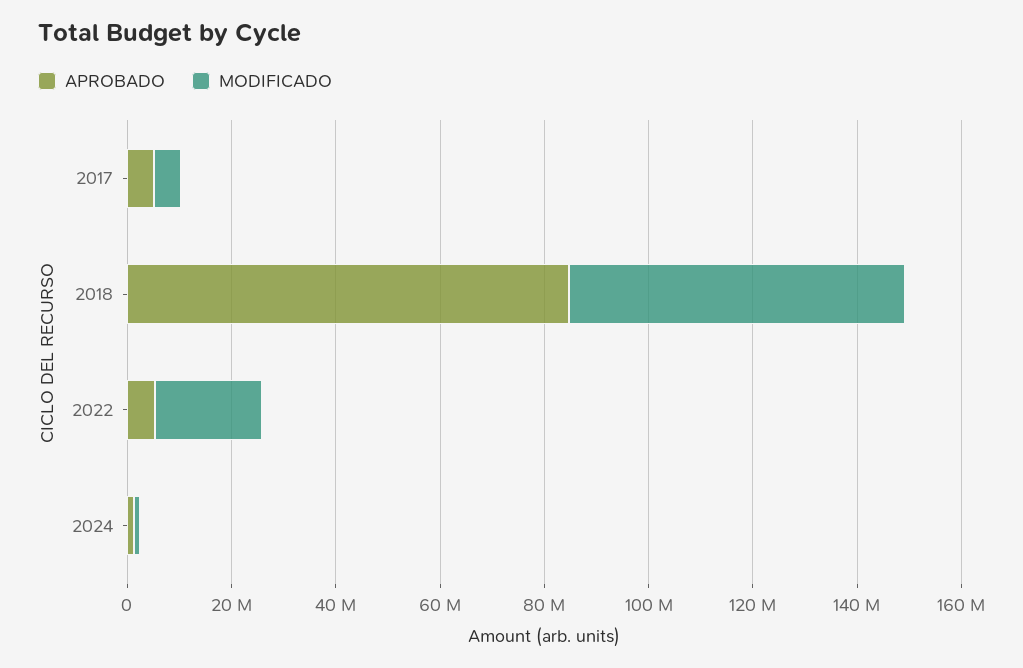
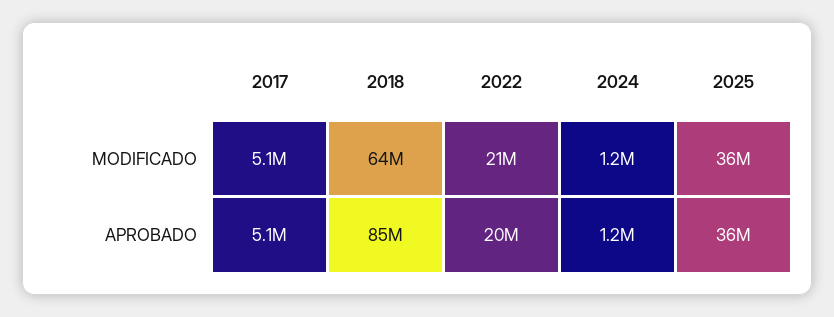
APROBADO, 2022: 5000000 -> 20000000
MODIFICADO, 2025: none -> 36000000
APROBADO, 2025: none -> 36000000

